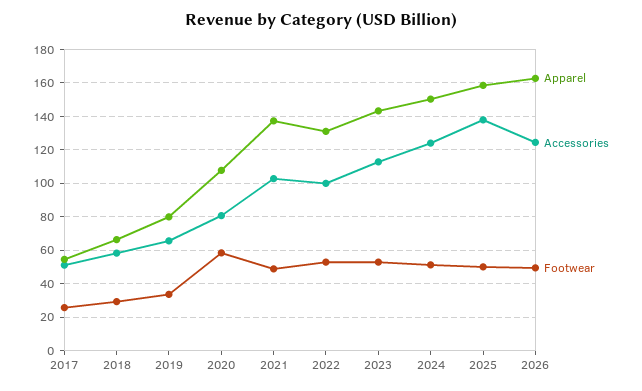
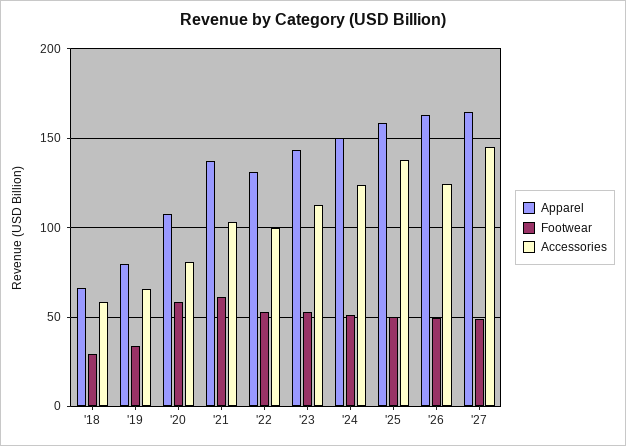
Apparel, 2017: 55 -> none
Accessories, 2017: 50 -> none
Footwear, 2017: 25 -> none
Footwear, 2021: 50 -> 60
Apparel, '27: none -> 165
Footwear, '27: none -> 50
Accessories, '27: none -> 145

